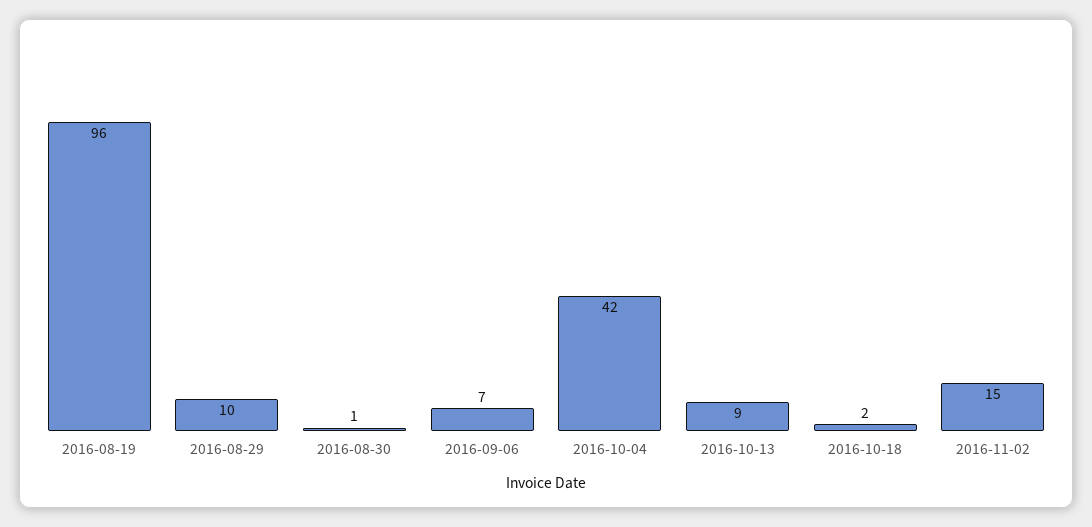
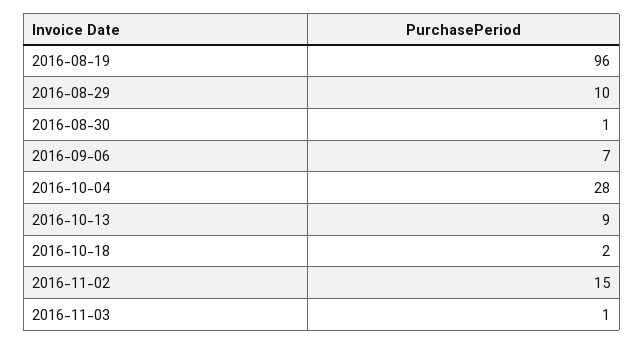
2016-10-04: 42 -> 28
2016-11-03: none -> 1

